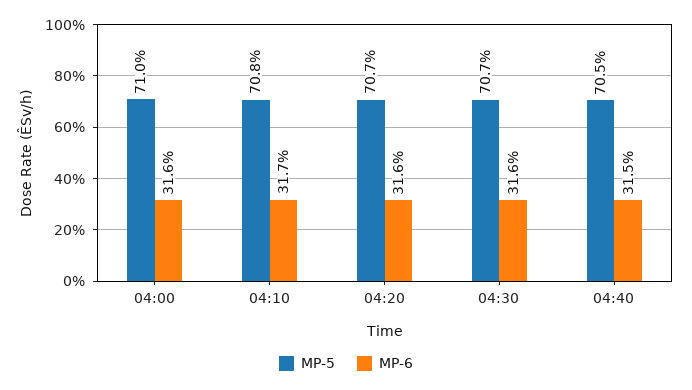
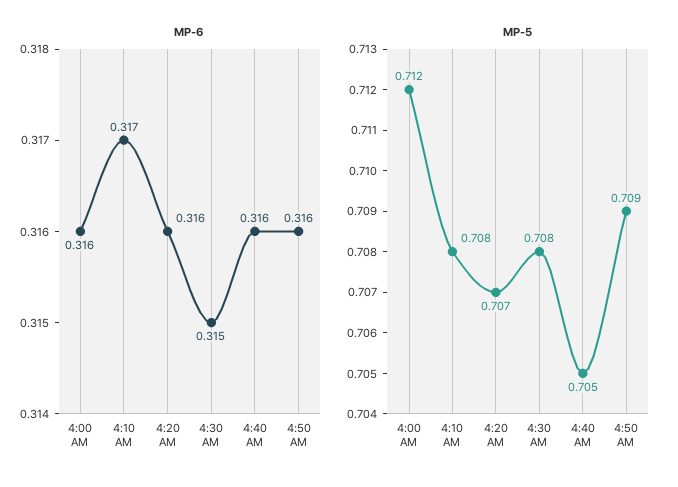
MP-5, 04:00: 0.71 -> 0.712
MP-5, 04:30: 0.707 -> 0.708
MP-6, 04:30: 0.316 -> 0.315
MP-6, 04:40: 0.315 -> 0.316
MP-6, 4:50 AM: none -> 0.316
MP-5, 4:50 AM: none -> 0.709

